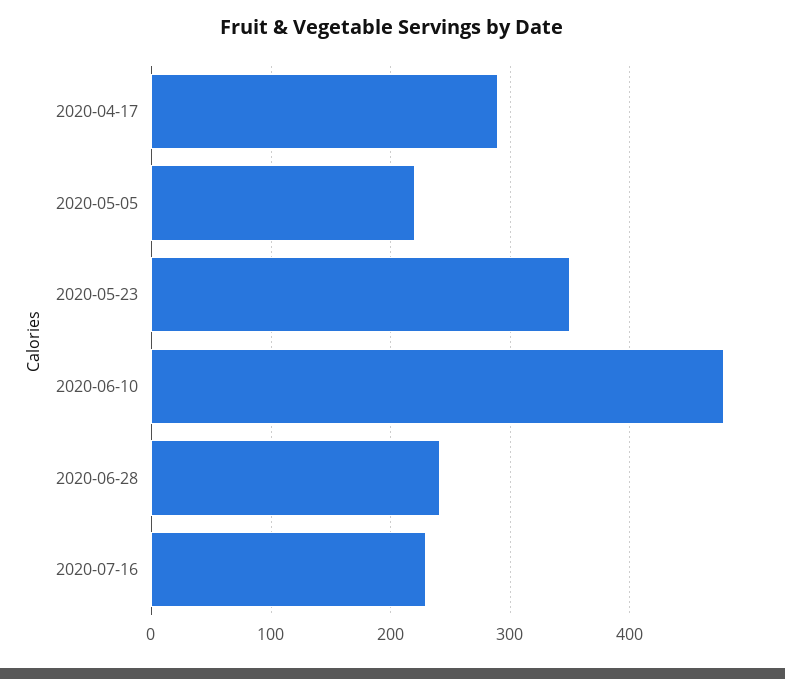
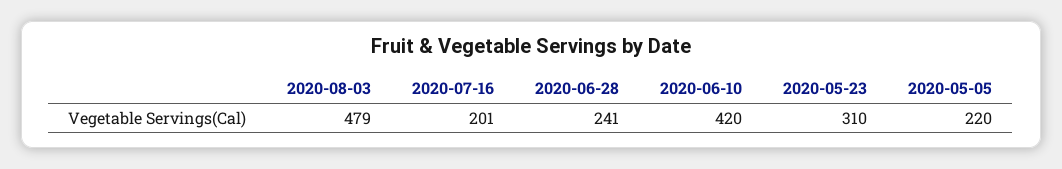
2020-04-17: 290 -> none
2020-05-23: 350 -> 310
2020-06-10: 480 -> 420
2020-07-16: 230 -> 201
2020-08-03: none -> 479

